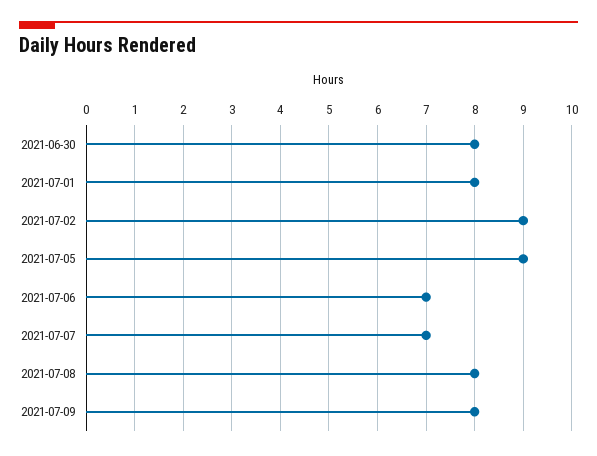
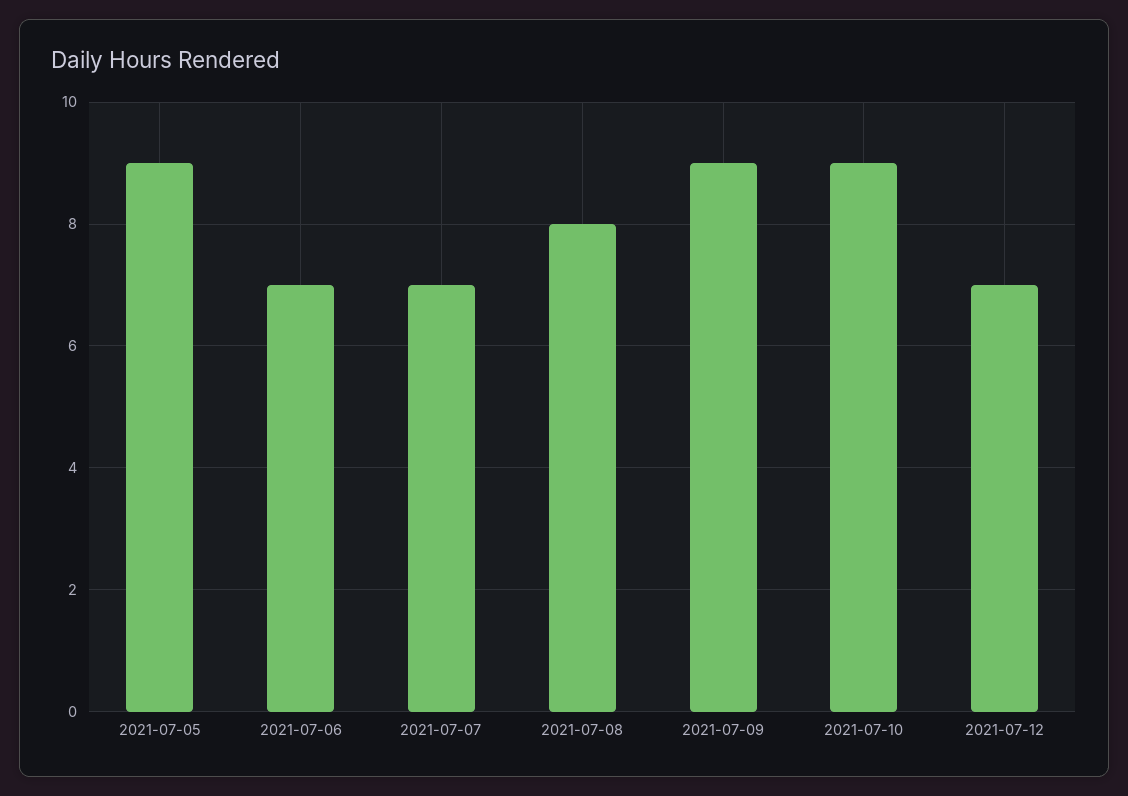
2021-06-30: 8 -> none
2021-07-01: 8 -> none
2021-07-02: 9 -> none
2021-07-09: 8 -> 9
2021-07-10: none -> 9
2021-07-12: none -> 7

